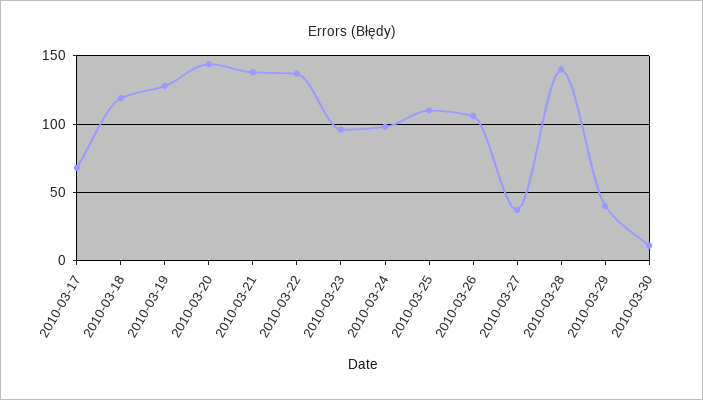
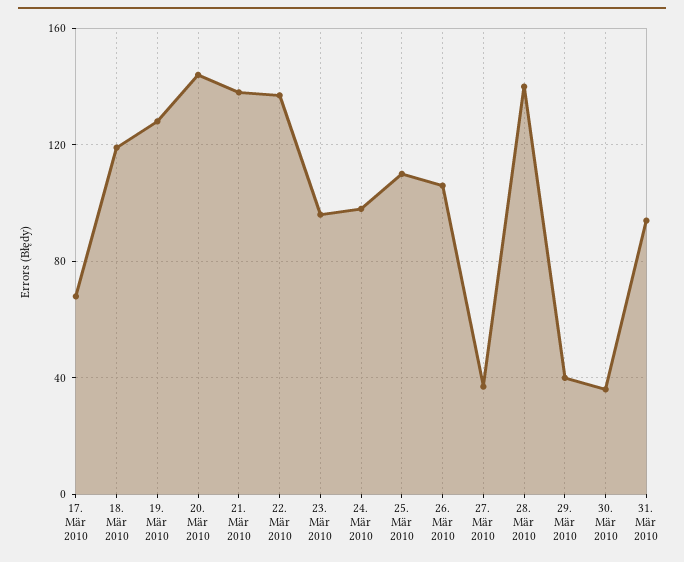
2010-03-30: 10 -> 35
31. Mär 2010: none -> 95

